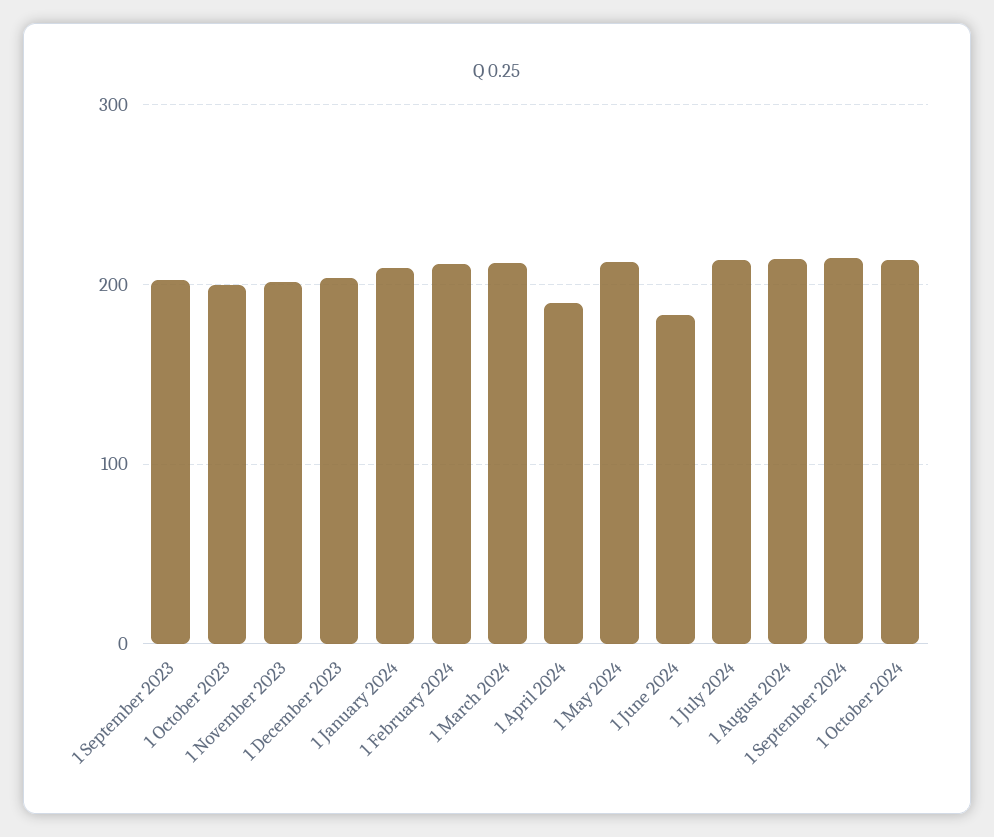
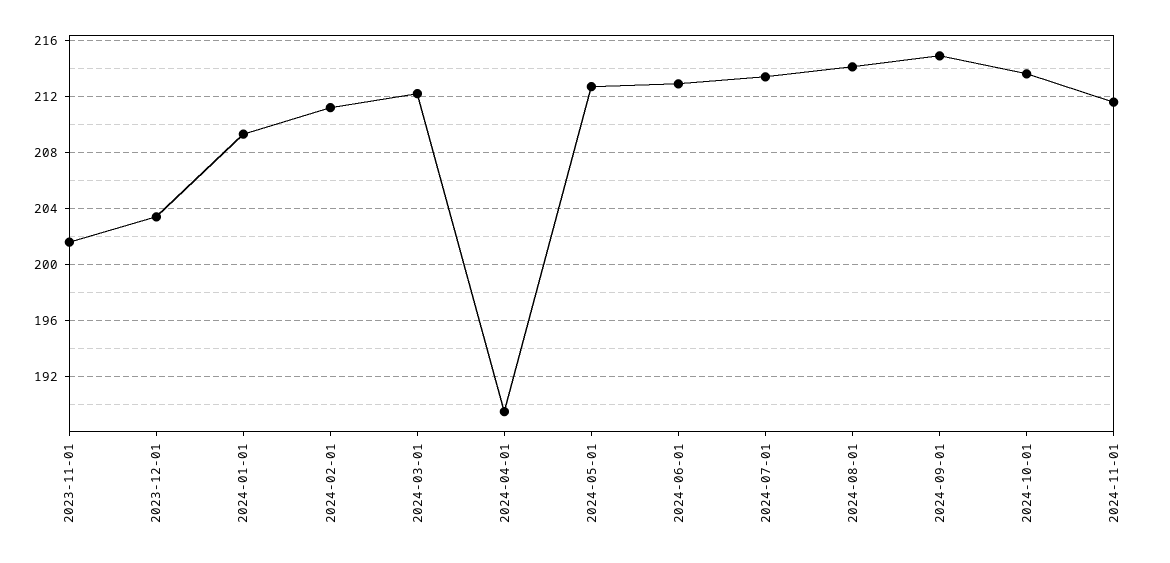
1 September 2023: 200 -> none
1 October 2023: 200 -> none
1 June 2024: 180 -> 213
2024-11-01: none -> 211.5

